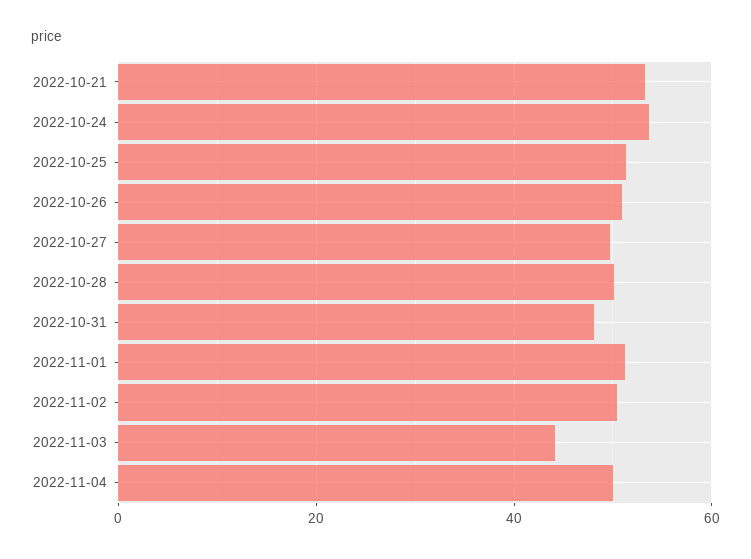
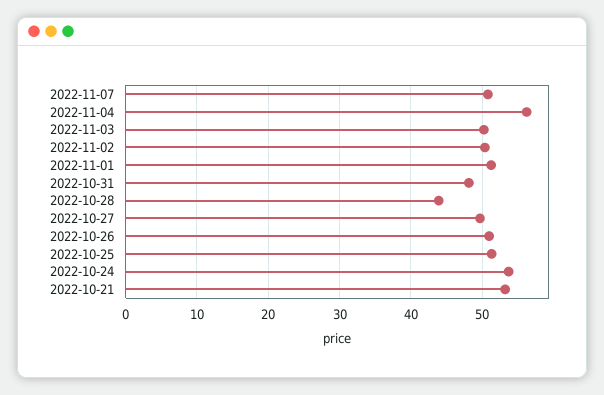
2022-10-28: 50 -> 44
2022-11-03: 44 -> 50
2022-11-04: 50 -> 56
2022-11-07: none -> 51

